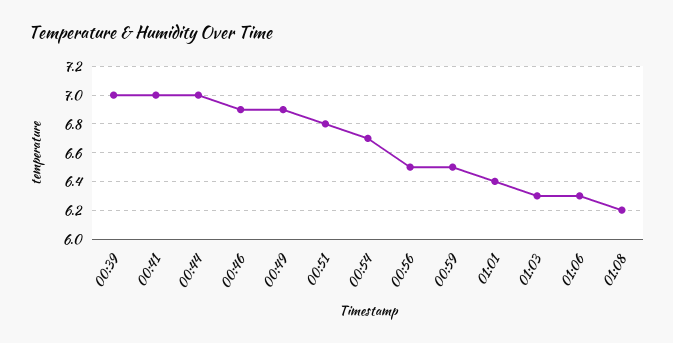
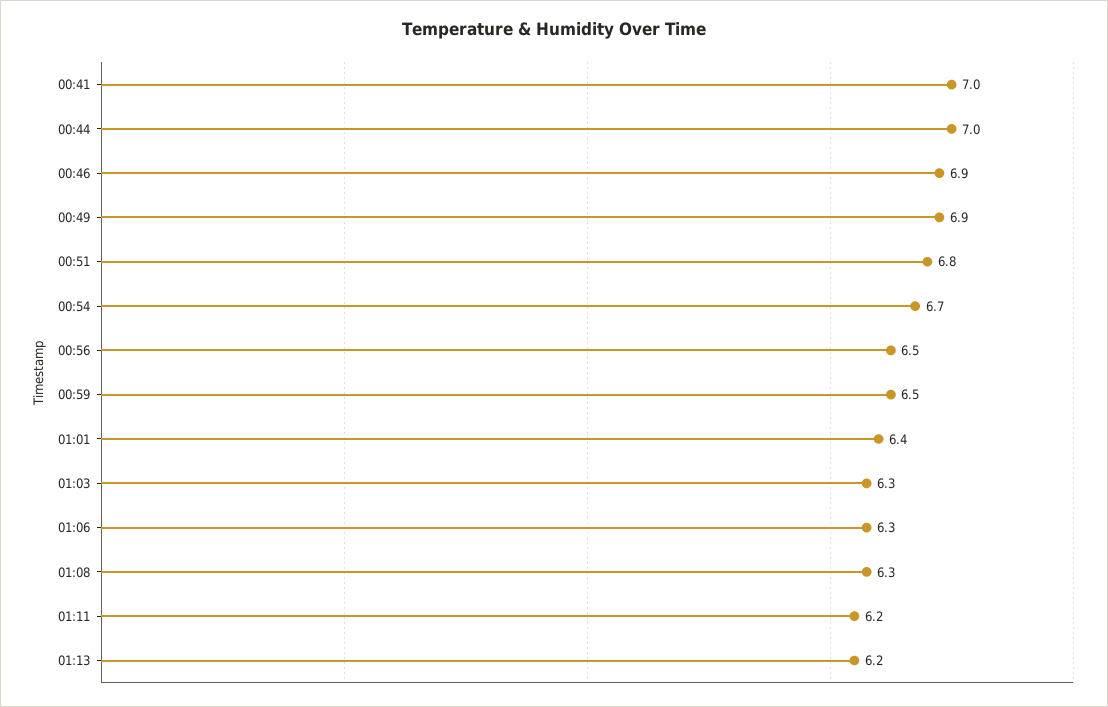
00:39: 7 -> none
01:08: 6.2 -> 6.3
01:11: none -> 6.2
01:13: none -> 6.2

